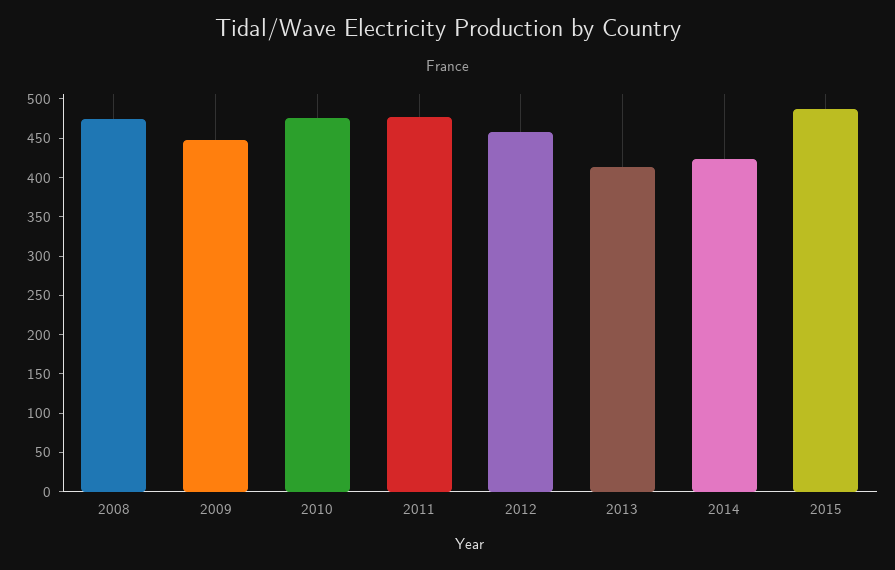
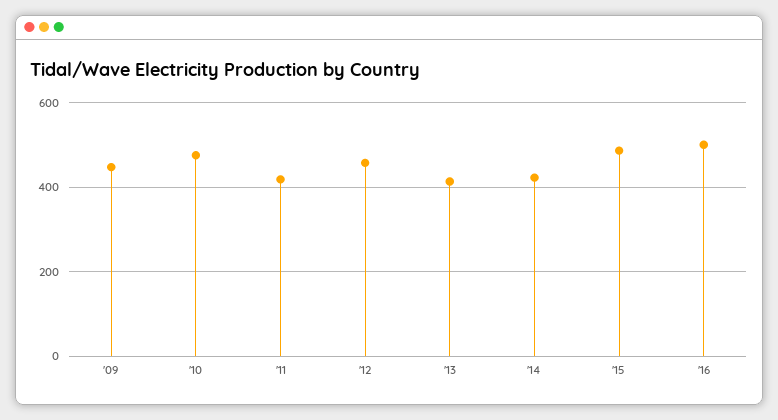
2008: 475 -> none
2011: 475 -> 420
'16: none -> 500

